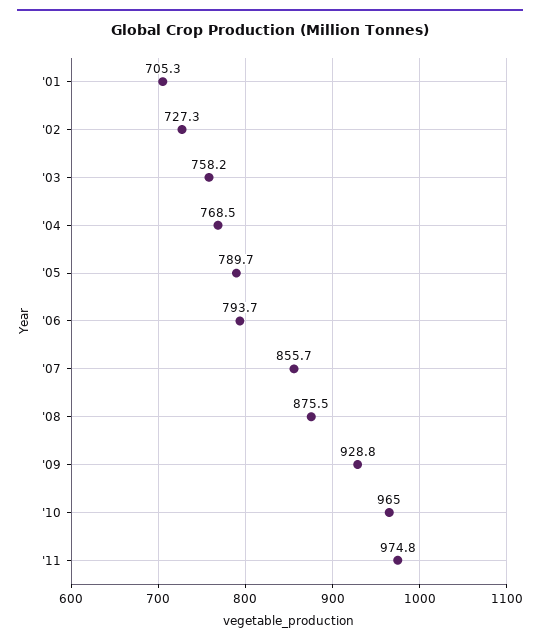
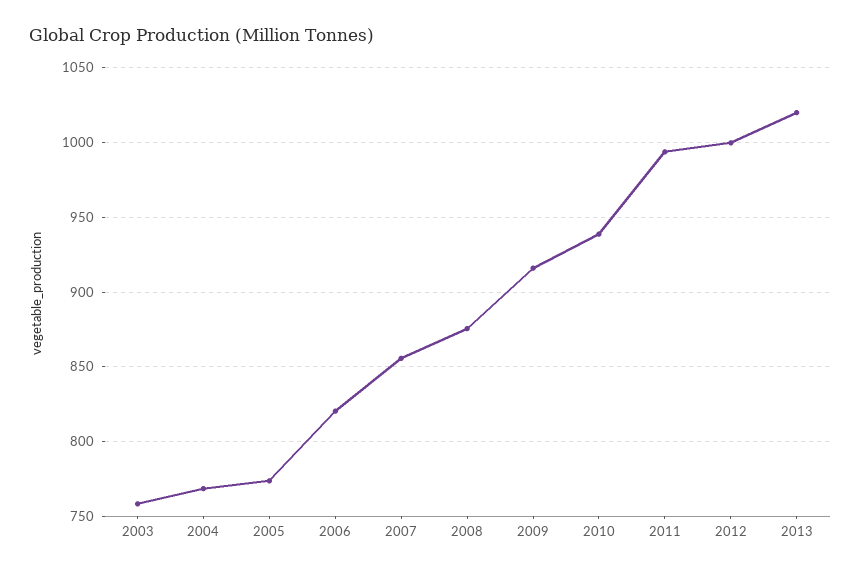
'01: 705.3 -> none
'02: 727.3 -> none
'05: 789.7 -> 775
'06: 793.7 -> 820
'09: 928.8 -> 915
'10: 965 -> 940
'11: 974.8 -> 995
2012: none -> 1000
2013: none -> 1020

